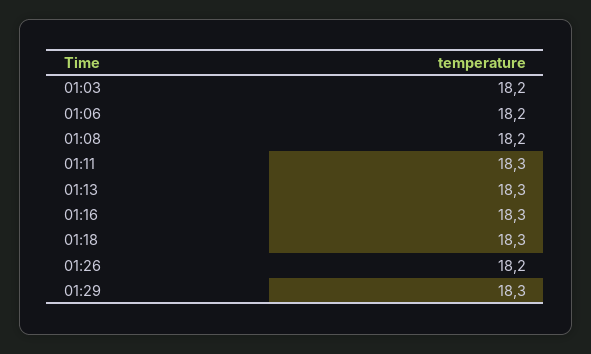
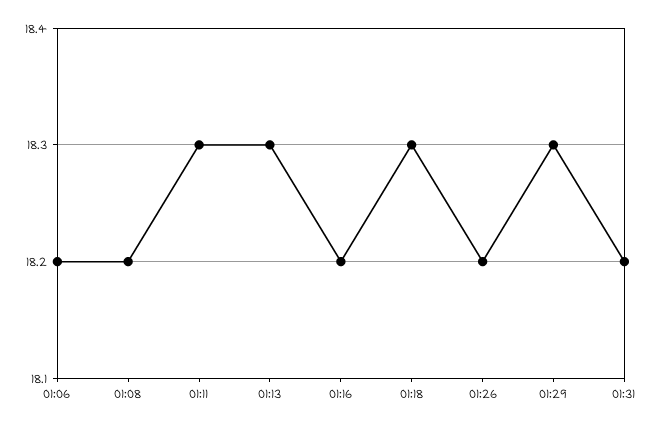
01:03: 18.2 -> none
01:16: 18.3 -> 18.2
01:31: none -> 18.2

